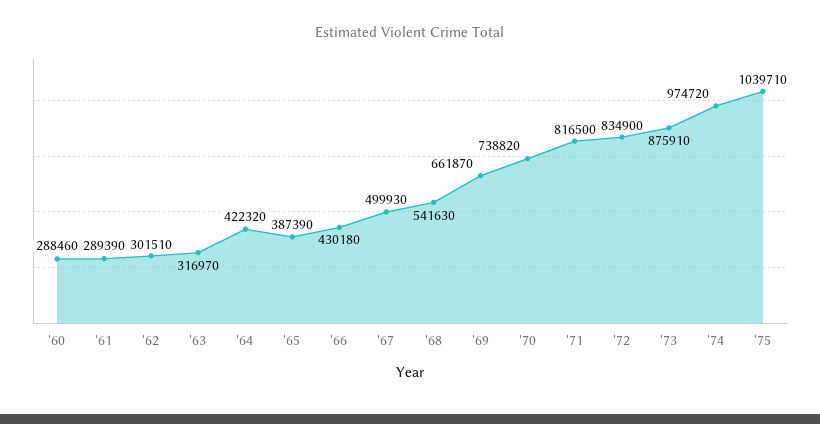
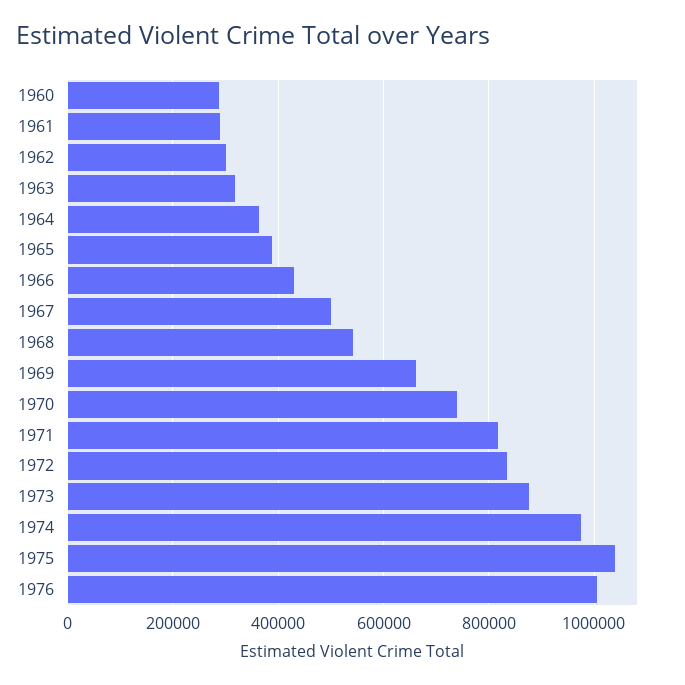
'64: 422320 -> 360000
1976: none -> 1000000

